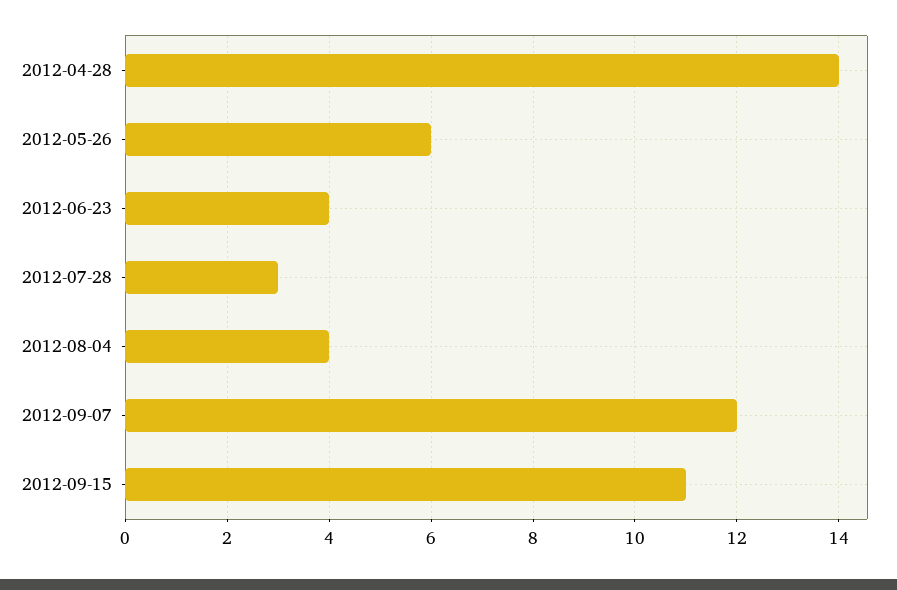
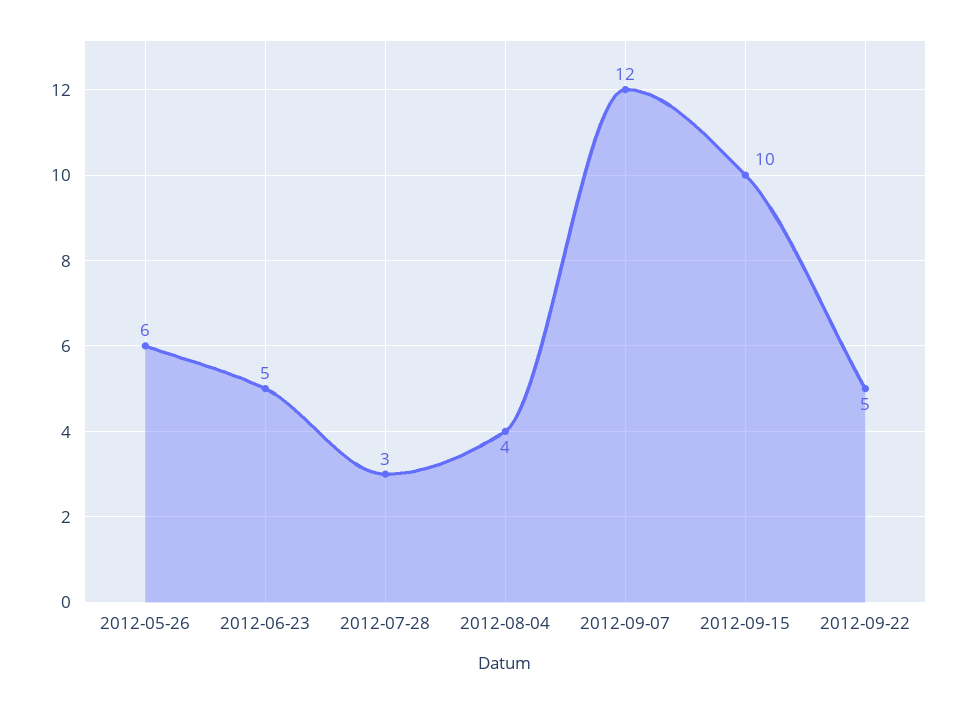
2012-04-28: 14 -> none
2012-06-23: 4 -> 5
2012-09-15: 11 -> 10
2012-09-22: none -> 5

